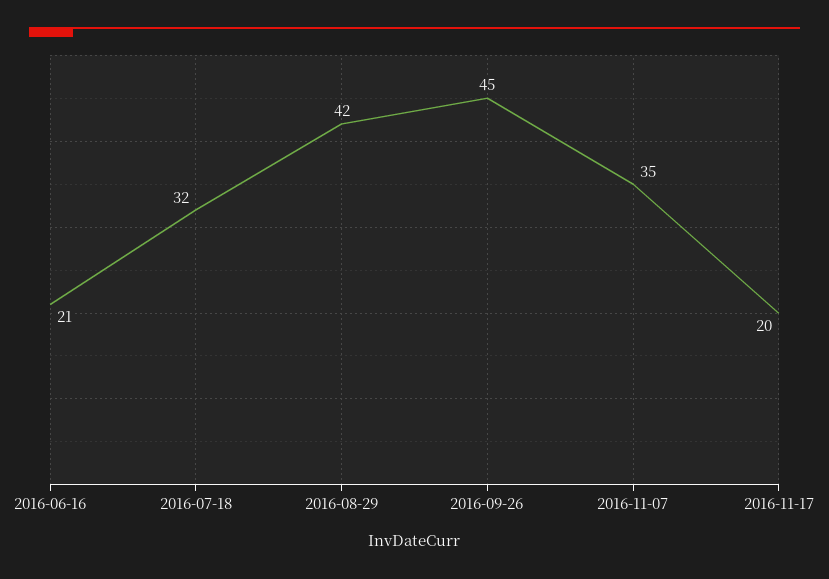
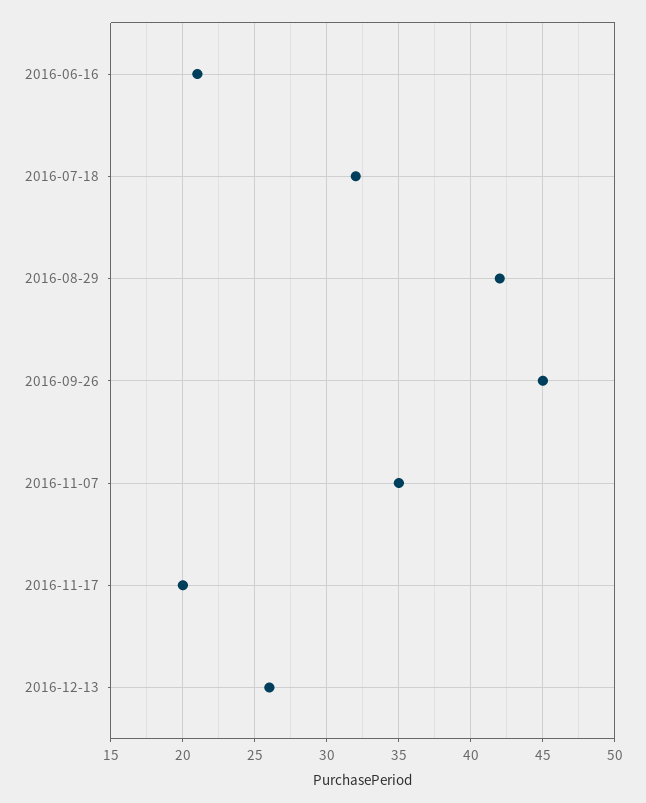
2016-12-13: none -> 26

